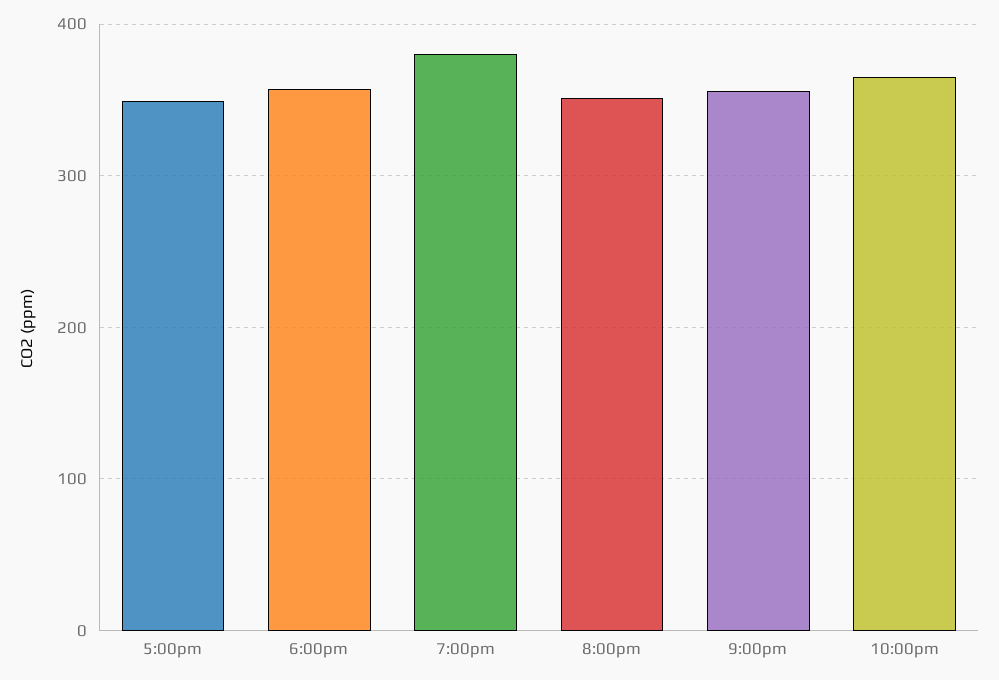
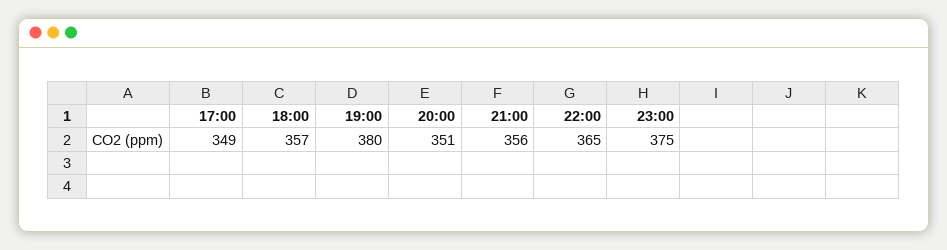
23:00: none -> 375

